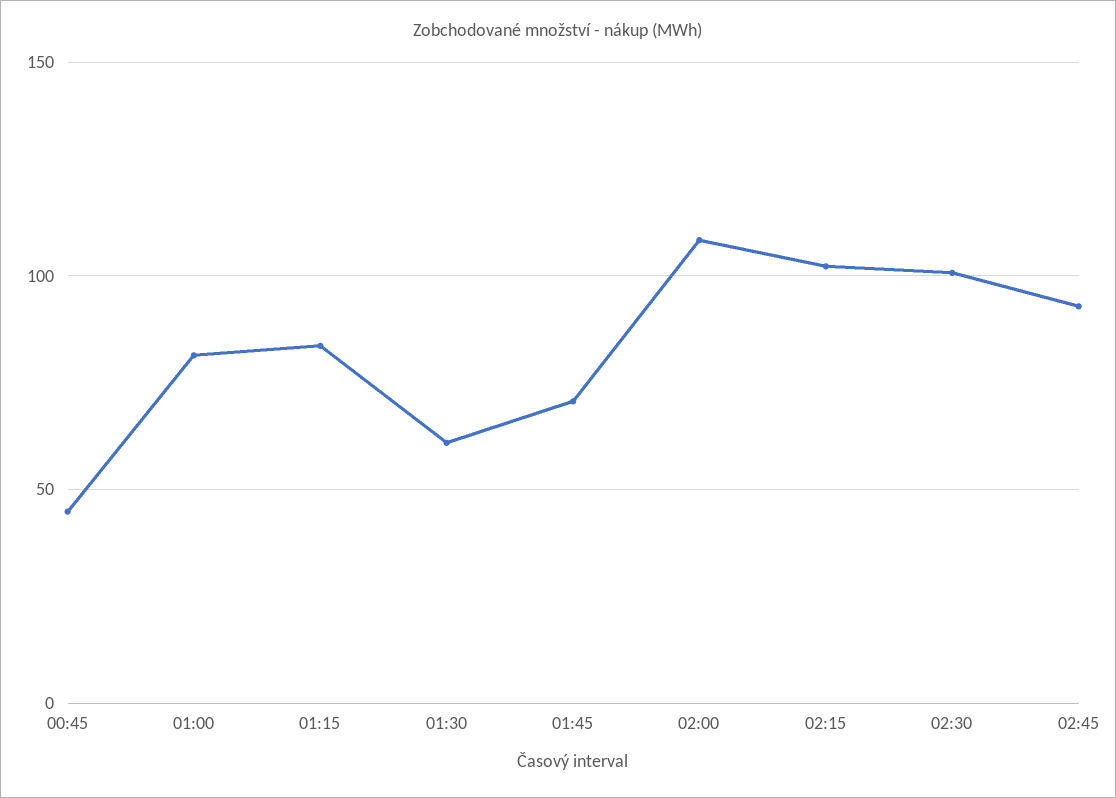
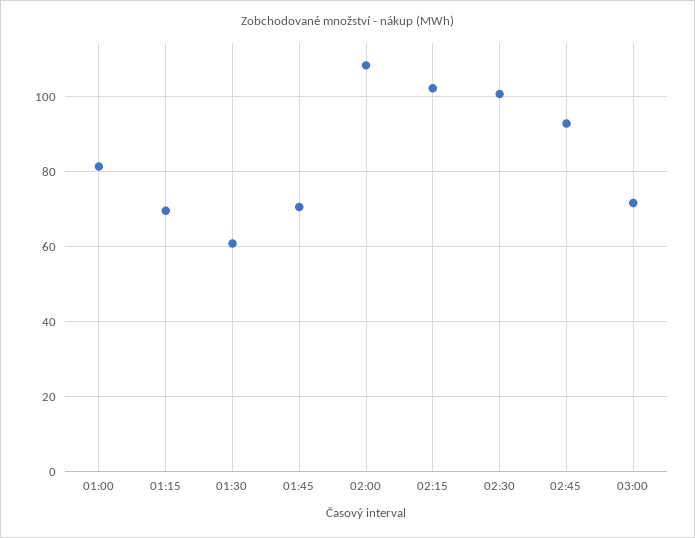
00:45: 45 -> none
01:15: 85 -> 70
03:00: none -> 72

